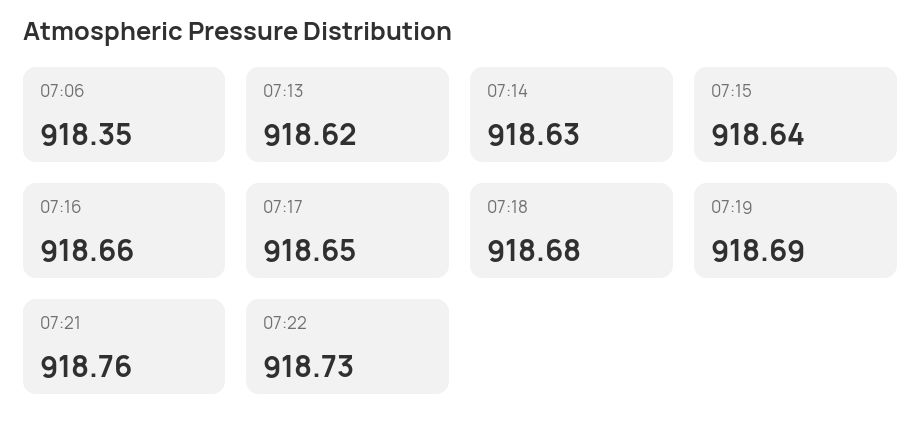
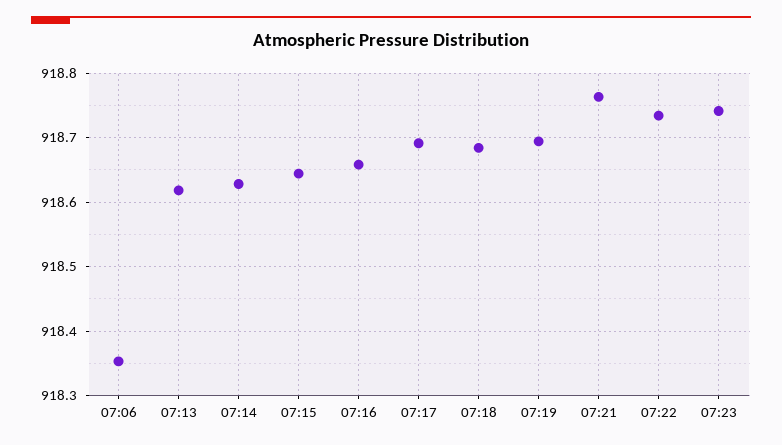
07:17: 918.65 -> 918.69
07:23: none -> 918.74

